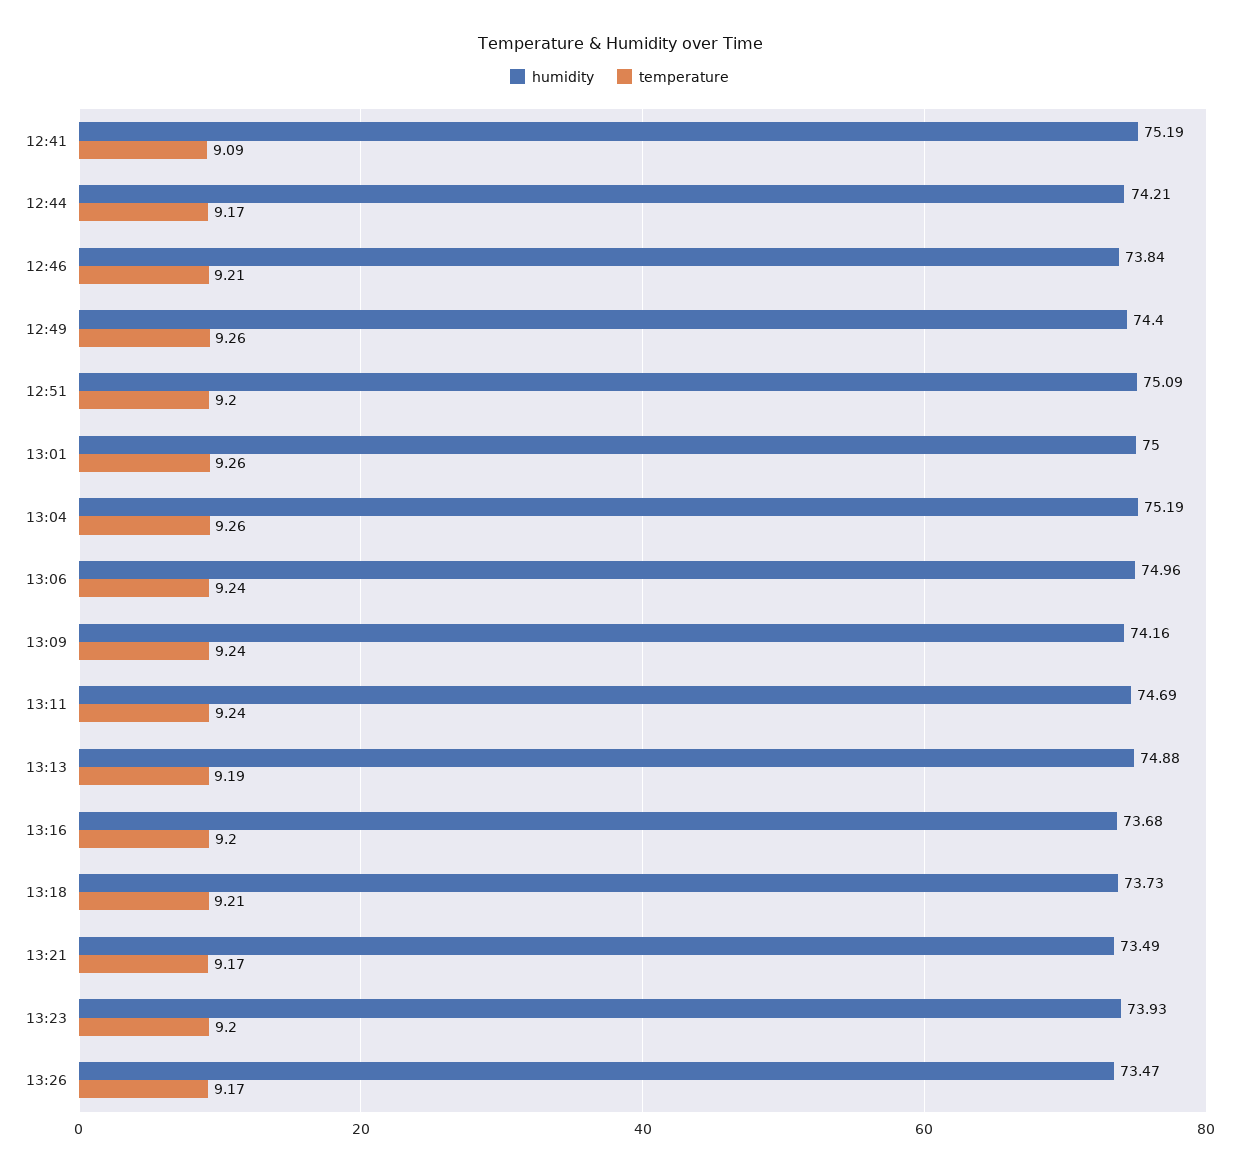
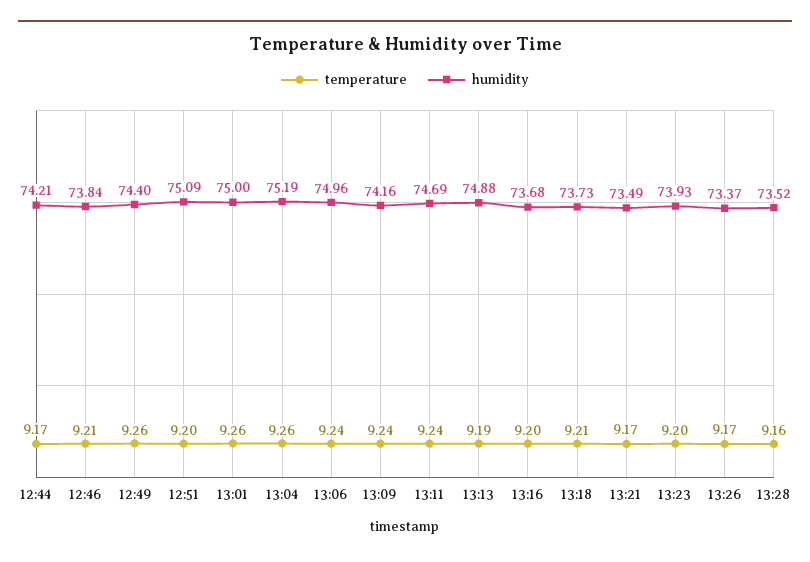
humidity, 12:41: 75.19 -> none
temperature, 12:41: 9.09 -> none
humidity, 13:26: 73.47 -> 73.37
temperature, 13:28: none -> 9.16
humidity, 13:28: none -> 73.52

